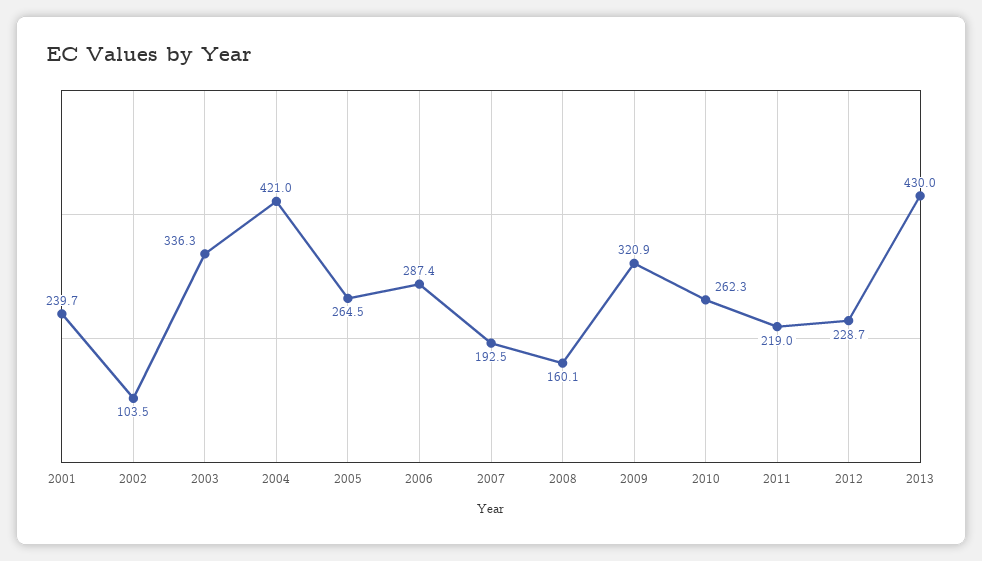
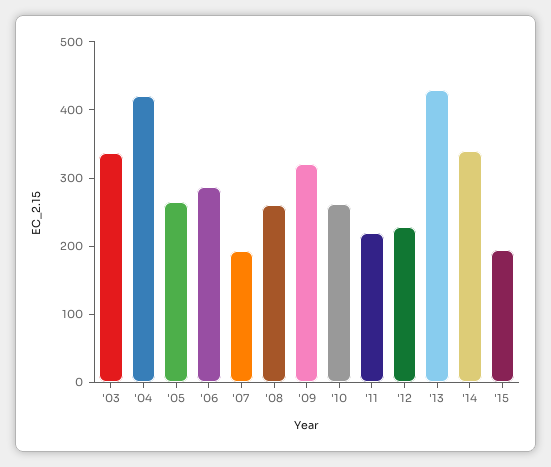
2001: 239.7 -> none
2002: 103.5 -> none
2008: 160.1 -> 260
'14: none -> 340
'15: none -> 200

